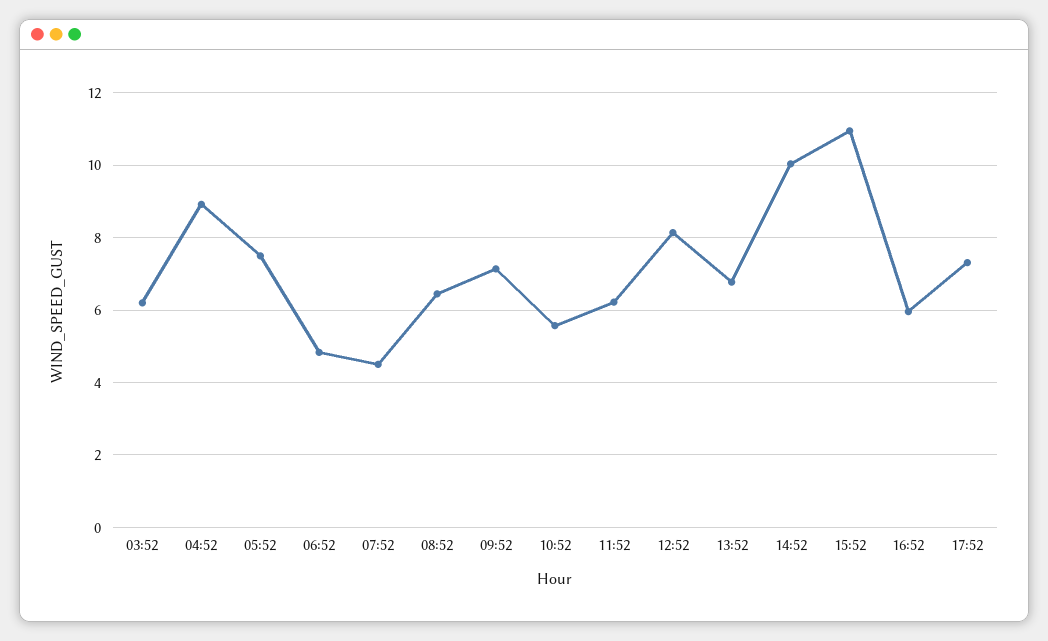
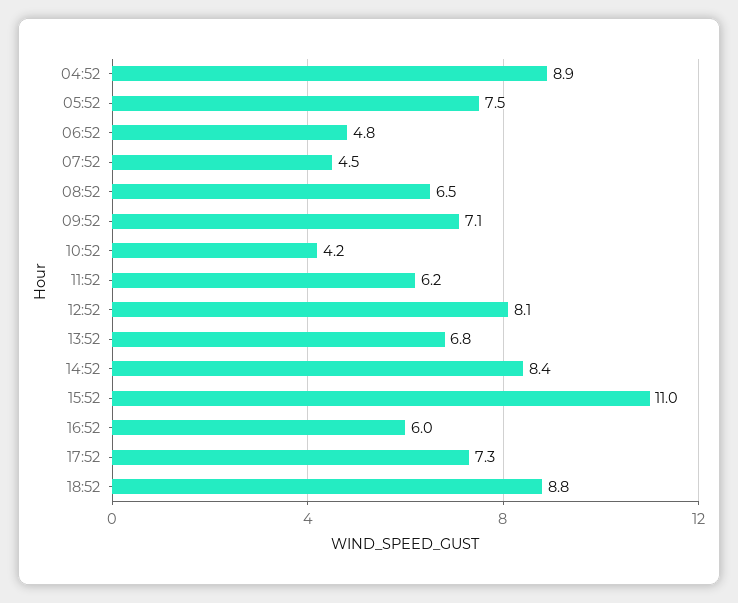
03:52: 6.2 -> none
10:52: 5.6 -> 4.2
14:52: 10 -> 8.4
18:52: none -> 8.8

